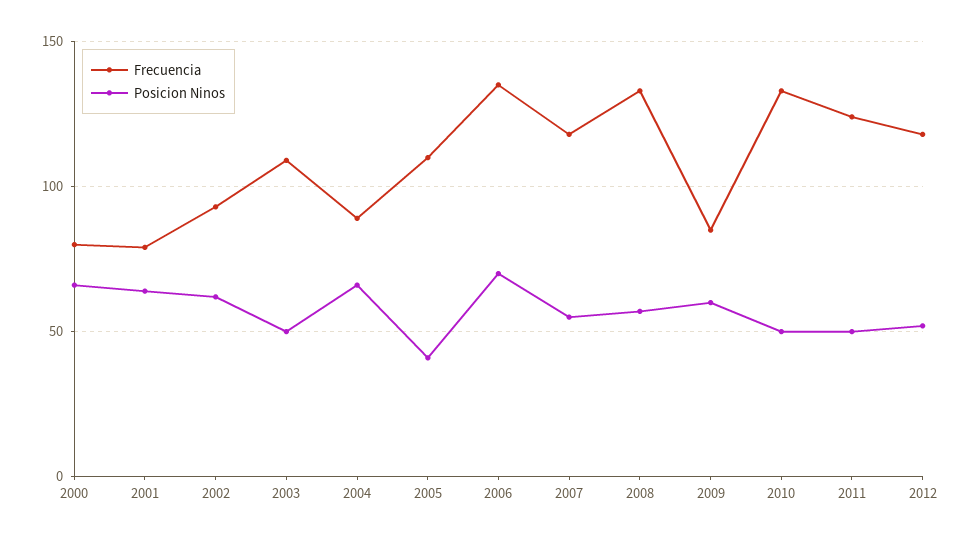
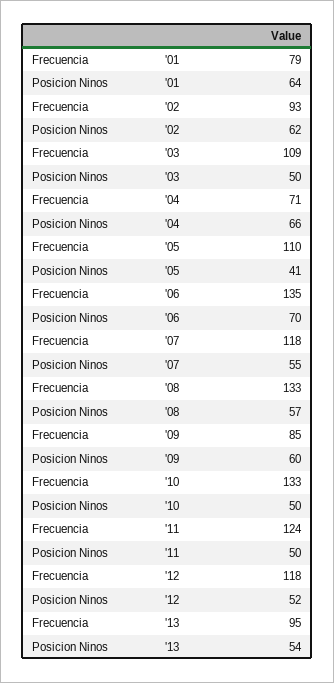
Frecuencia, 2000: 80 -> none
Posicion Ninos, 2000: 65 -> none
Frecuencia, 2004: 90 -> 71
Frecuencia, '13: none -> 95
Posicion Ninos, '13: none -> 54

